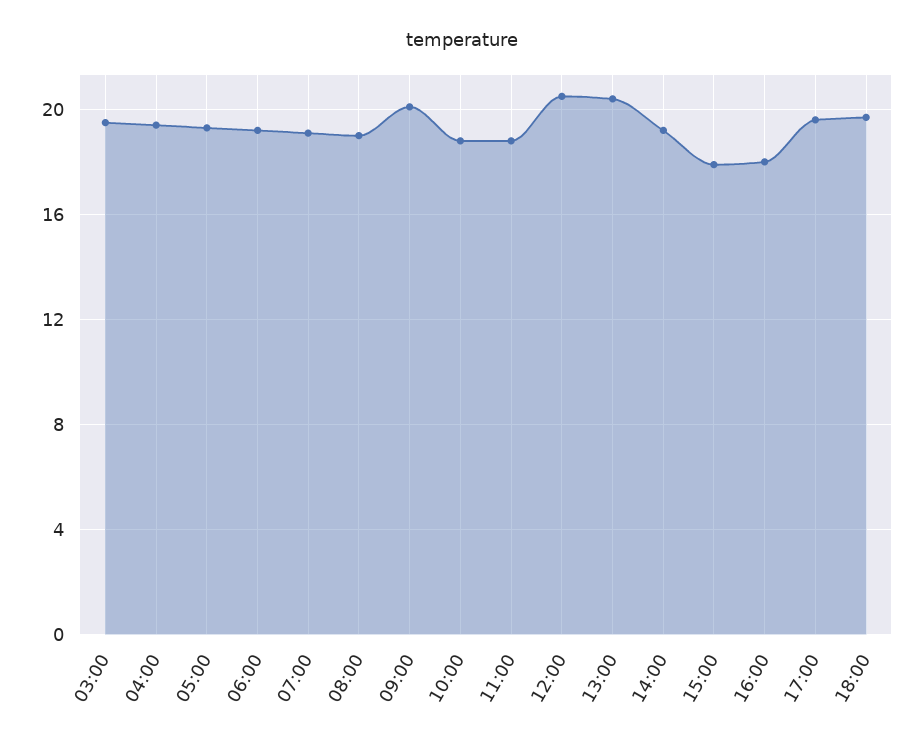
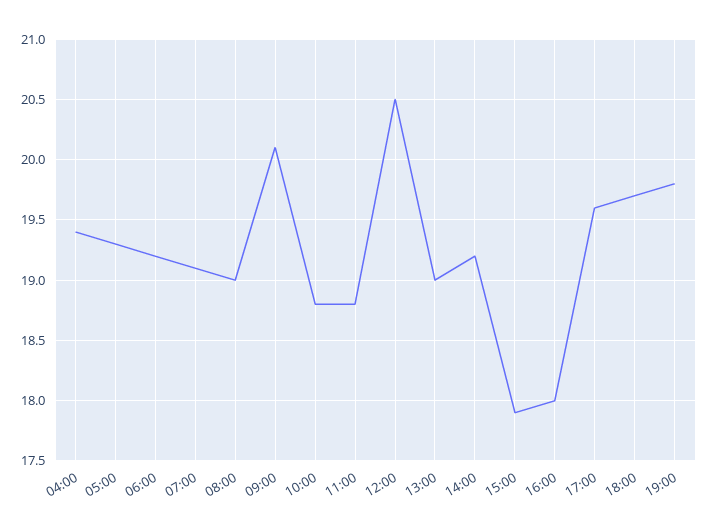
03:00: 19.5 -> none
13:00: 20.5 -> 19
19:00: none -> 19.8

